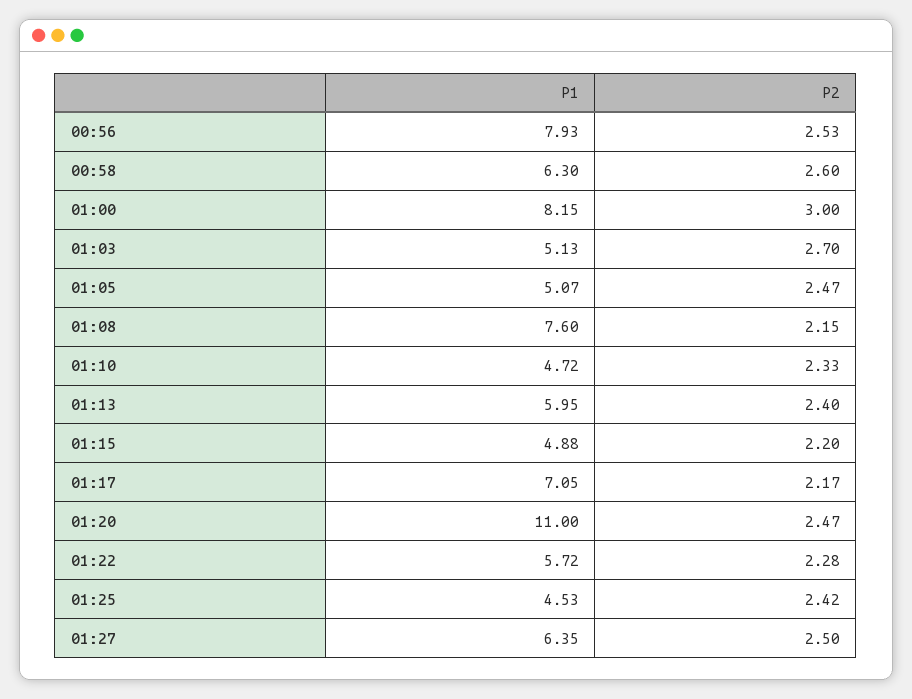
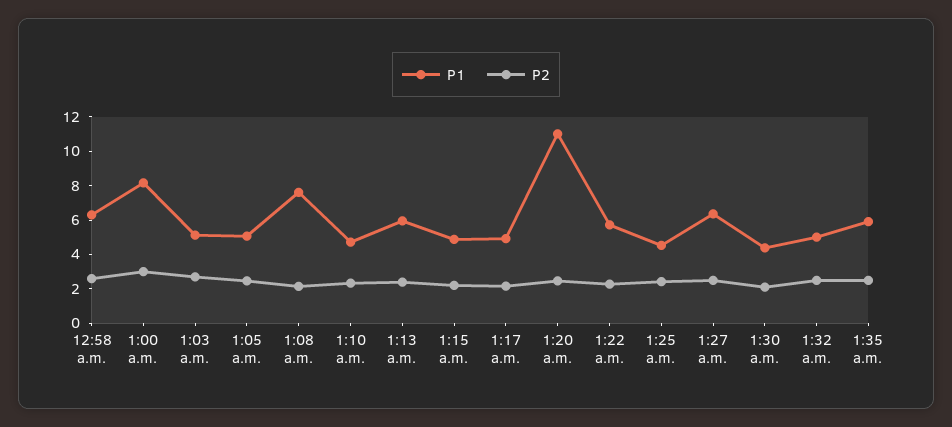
P1, 00:56: 7.93 -> none
P2, 00:56: 2.53 -> none
P1, 01:17: 7.05 -> 5
P1, 1:30 a.m.: none -> 4.5
P2, 1:30 a.m.: none -> 2
P1, 1:32 a.m.: none -> 5
P2, 1:32 a.m.: none -> 2.5
P1, 1:35 a.m.: none -> 6
P2, 1:35 a.m.: none -> 2.5

